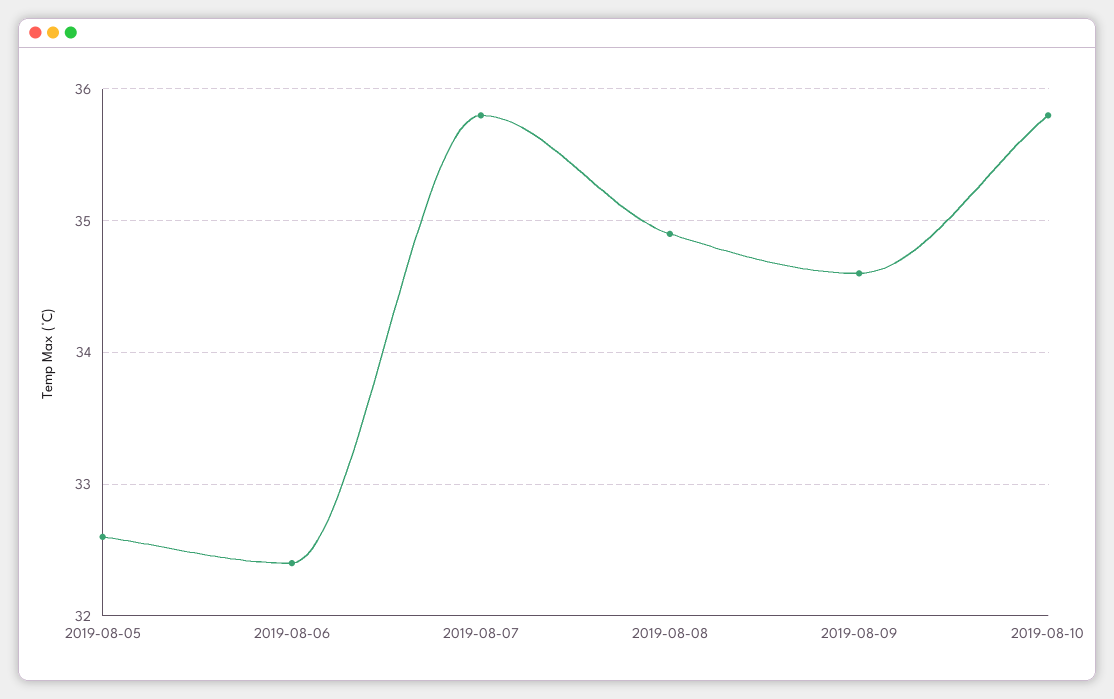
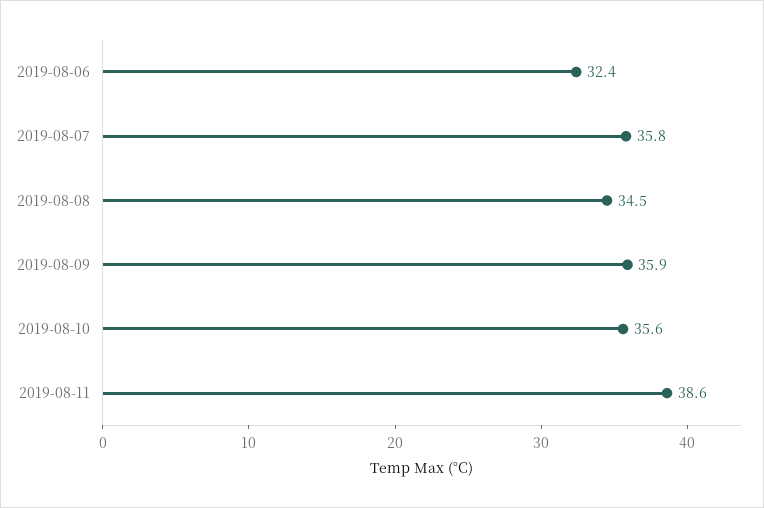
2019-08-05: 32.6 -> none
2019-08-08: 34.9 -> 34.5
2019-08-09: 34.6 -> 35.9
2019-08-10: 35.8 -> 35.6
2019-08-11: none -> 38.6

